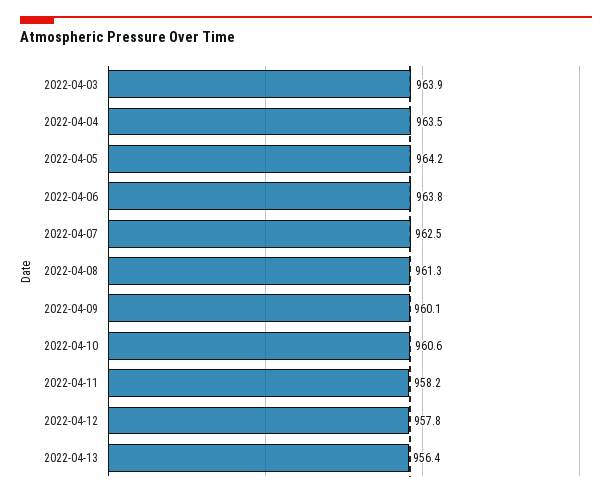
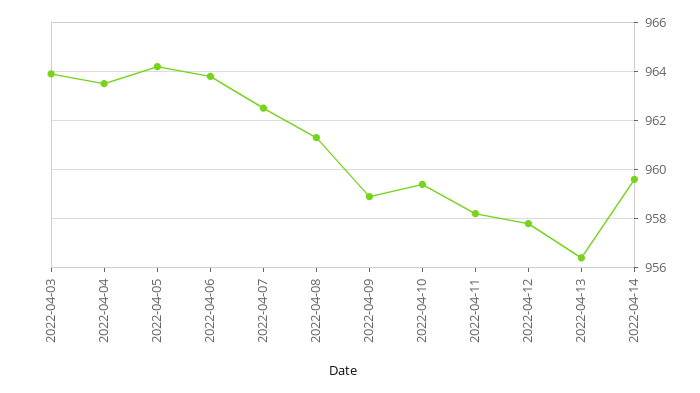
2022-04-09: 960.1 -> 959
2022-04-10: 960.6 -> 959.5
2022-04-14: none -> 959.5

